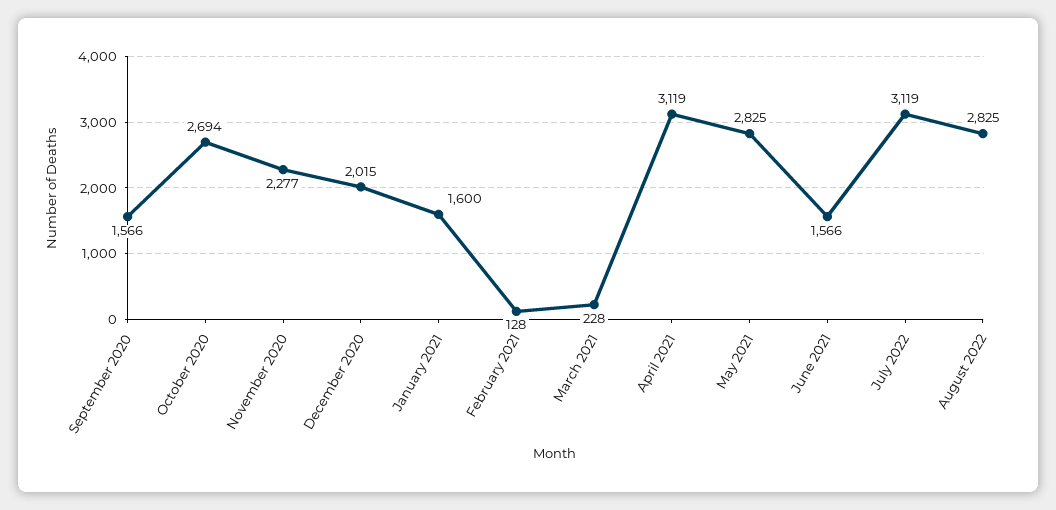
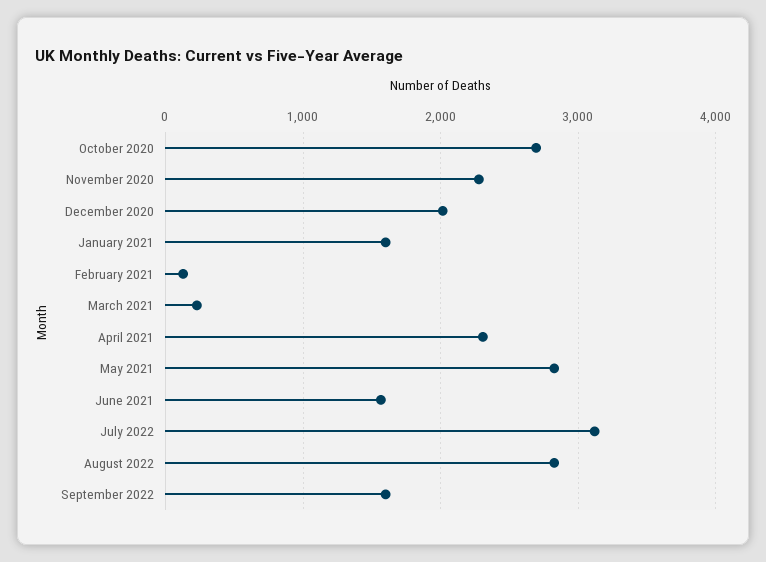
September 2020: 1566 -> none
April 2021: 3119 -> 2300
September 2022: none -> 1600

